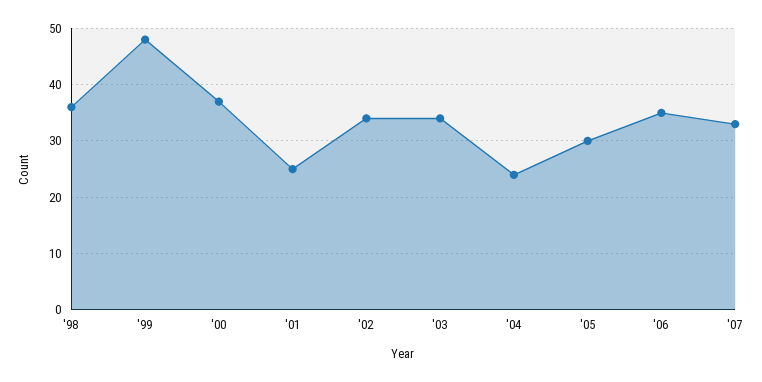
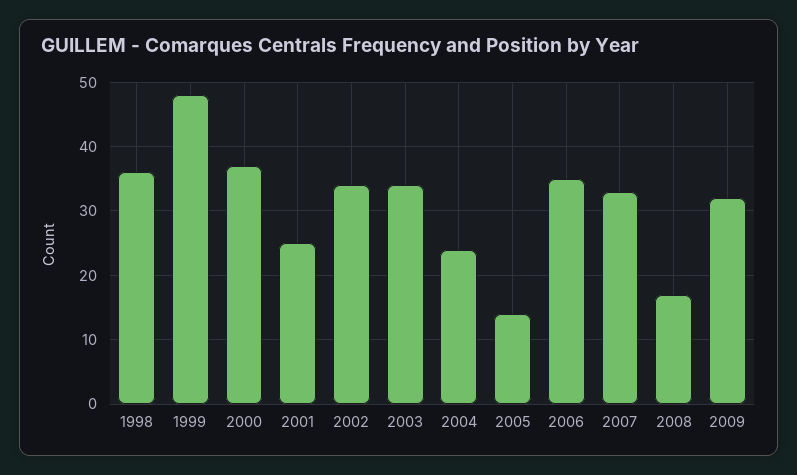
'05: 30 -> 14
2008: none -> 17
2009: none -> 32

